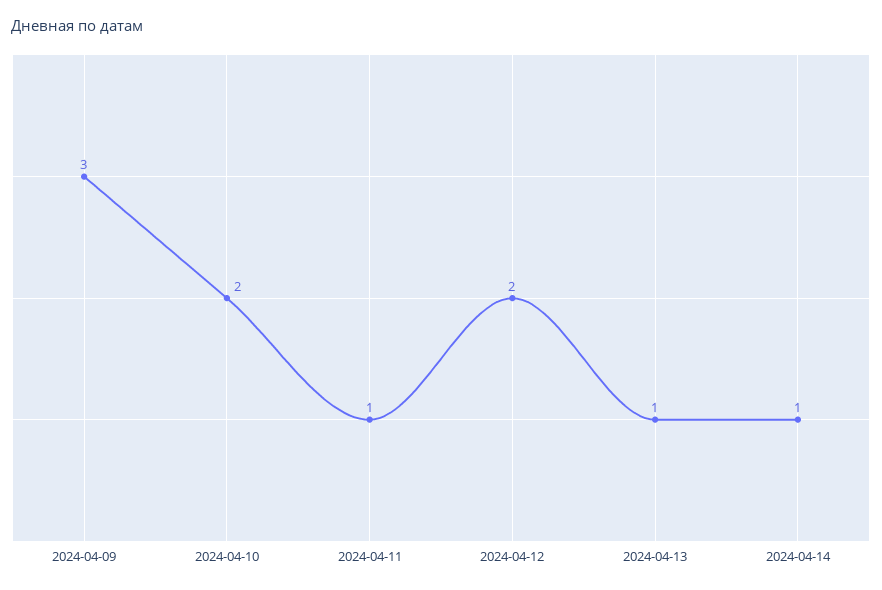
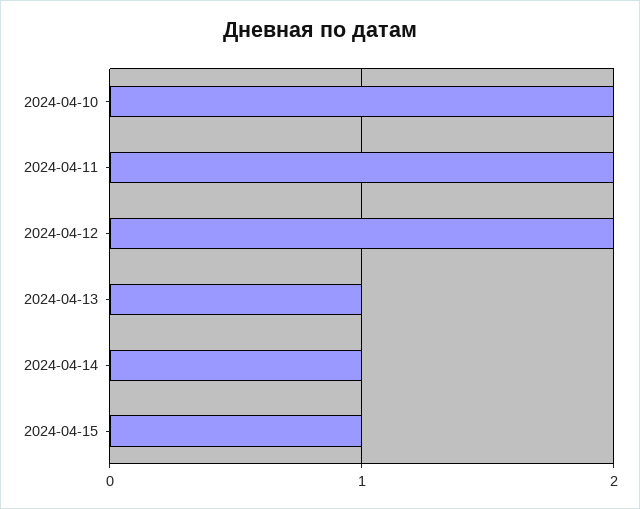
2024-04-09: 3 -> none
2024-04-11: 1 -> 2
2024-04-15: none -> 1

